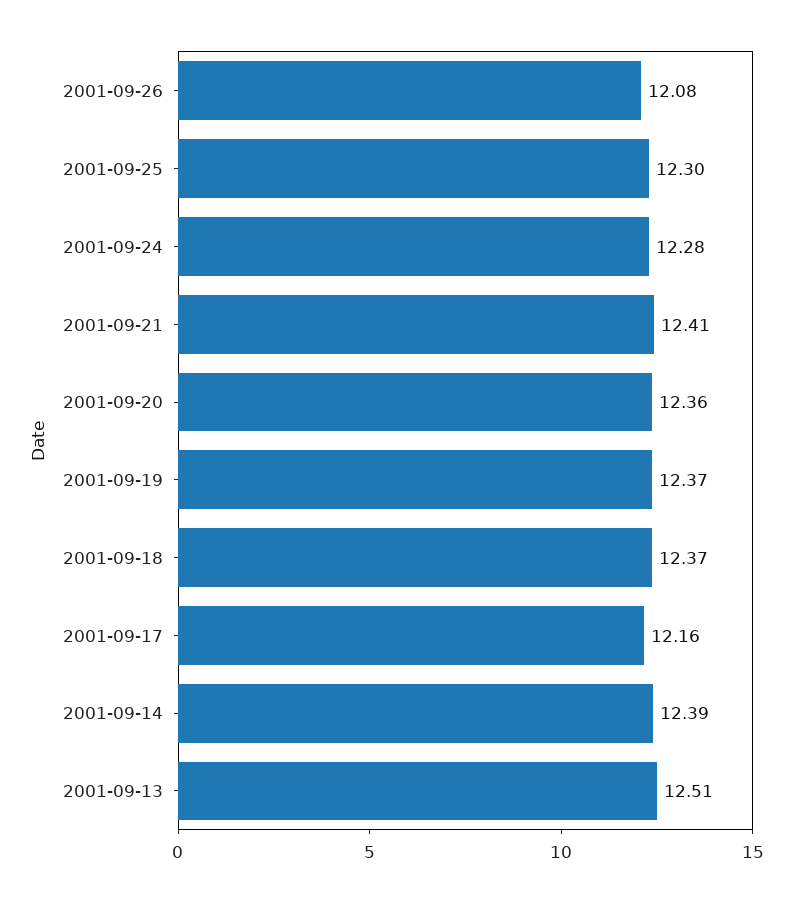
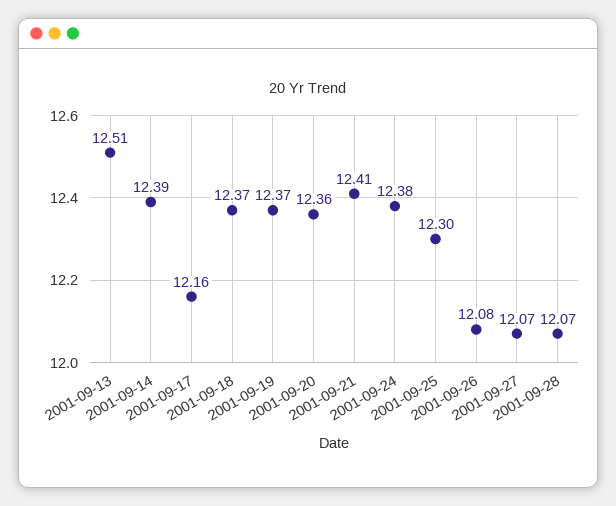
2001-09-24: 12.28 -> 12.38
2001-09-27: none -> 12.07
2001-09-28: none -> 12.07

